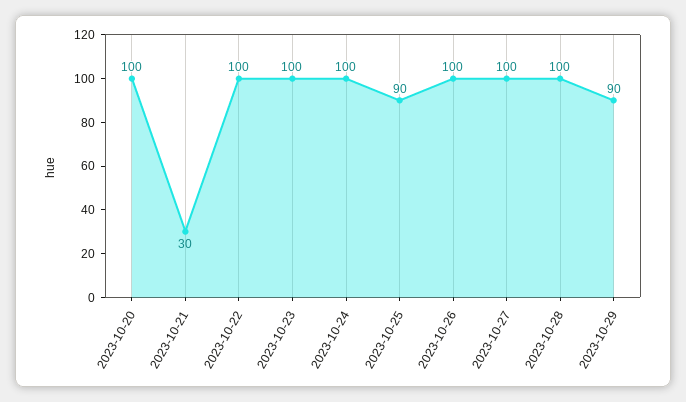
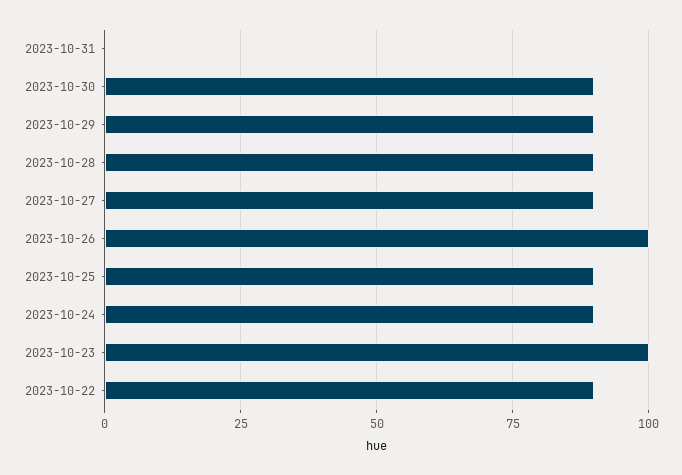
2023-10-20: 100 -> none
2023-10-21: 30 -> none
2023-10-22: 100 -> 90
2023-10-24: 100 -> 90
2023-10-27: 100 -> 90
2023-10-28: 100 -> 90
2023-10-31: none -> 0
2023-10-30: none -> 90

